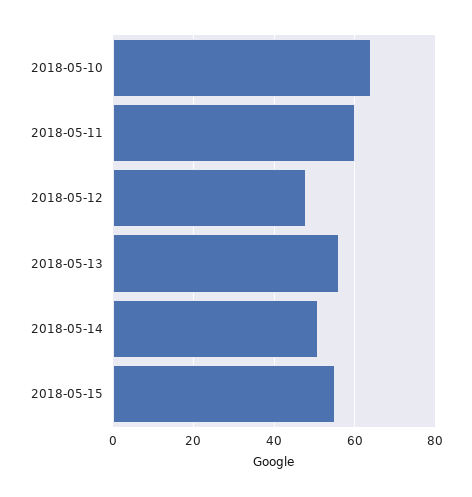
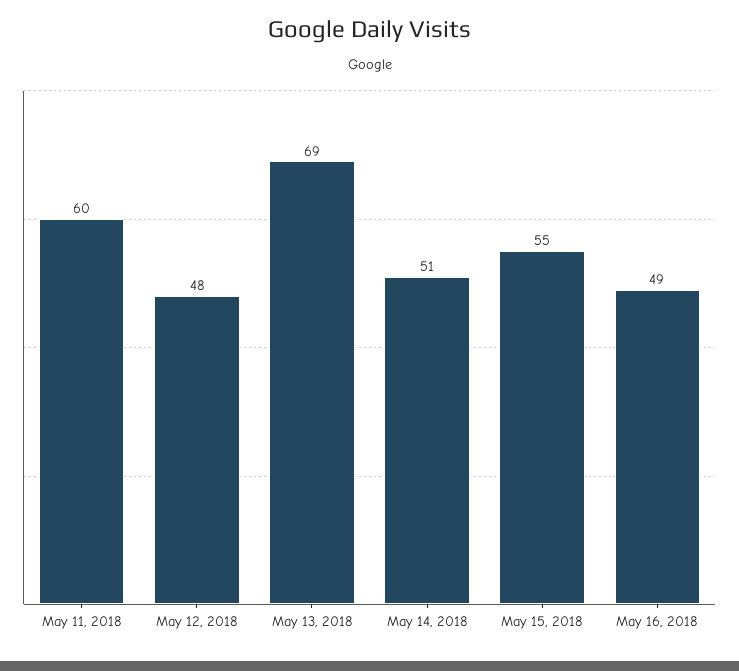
2018-05-10: 65 -> none
2018-05-13: 55 -> 69
May 16, 2018: none -> 49

